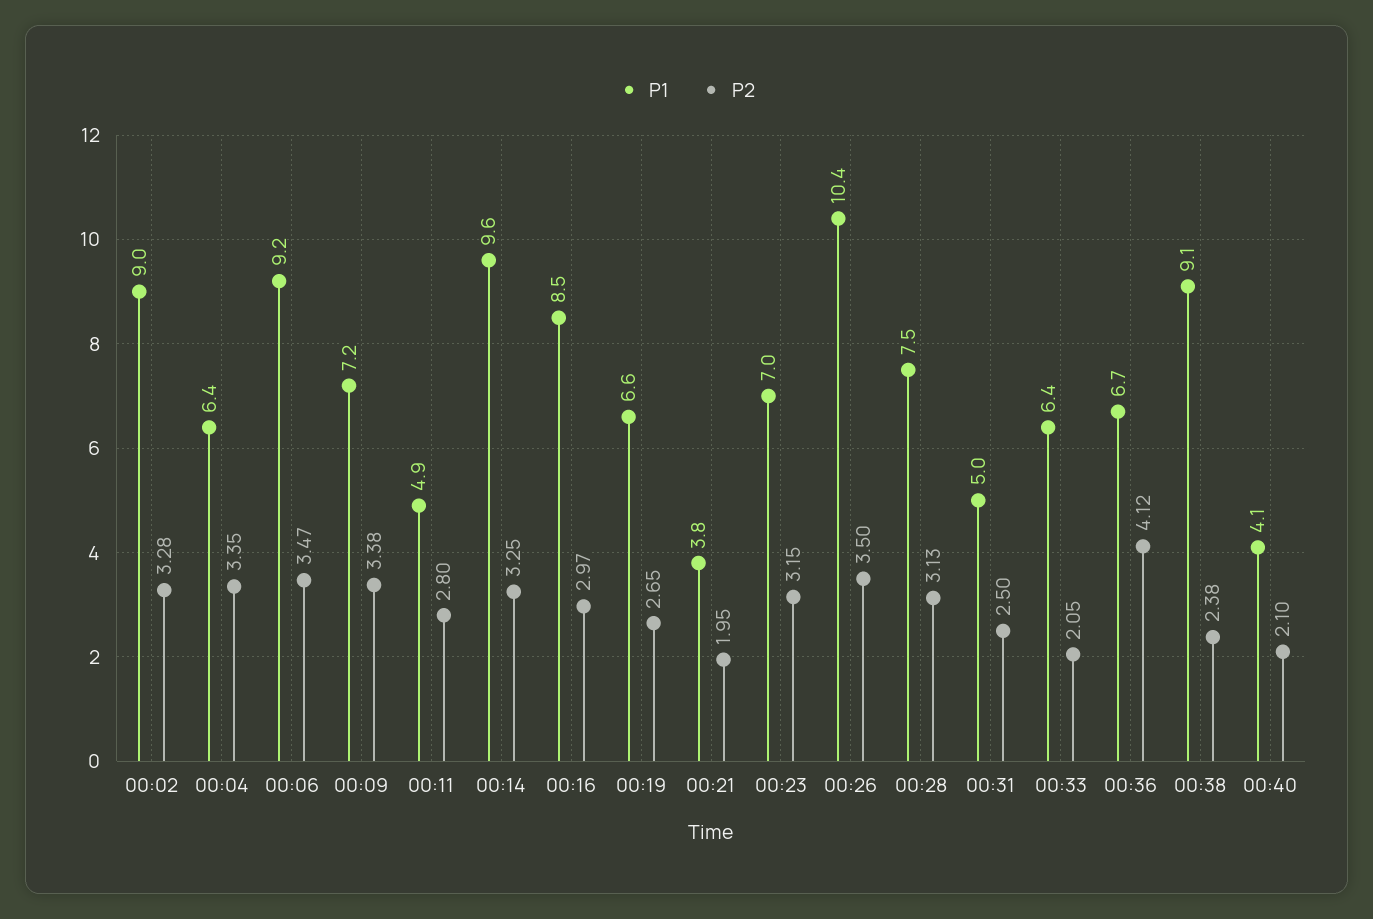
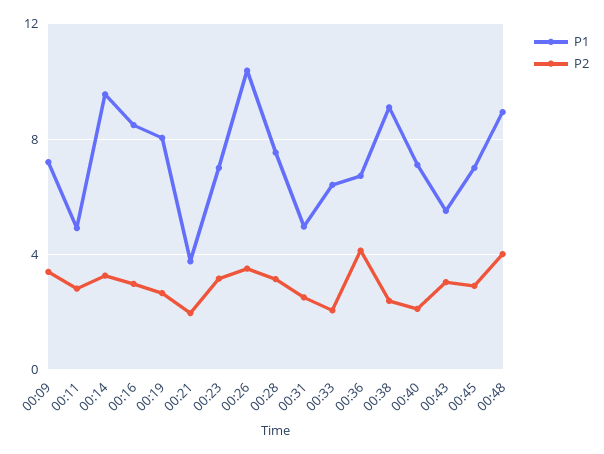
P1, 00:02: 9 -> none
P2, 00:02: 3.28 -> none
P1, 00:04: 6.4 -> none
P2, 00:04: 3.35 -> none
P1, 00:06: 9.2 -> none
P2, 00:06: 3.47 -> none
P1, 00:19: 6.6 -> 8
P1, 00:40: 4.1 -> 7
P1, 00:43: none -> 5.5
P2, 00:43: none -> 3
P1, 00:45: none -> 7
P2, 00:45: none -> 3
P1, 00:48: none -> 9
P2, 00:48: none -> 4

